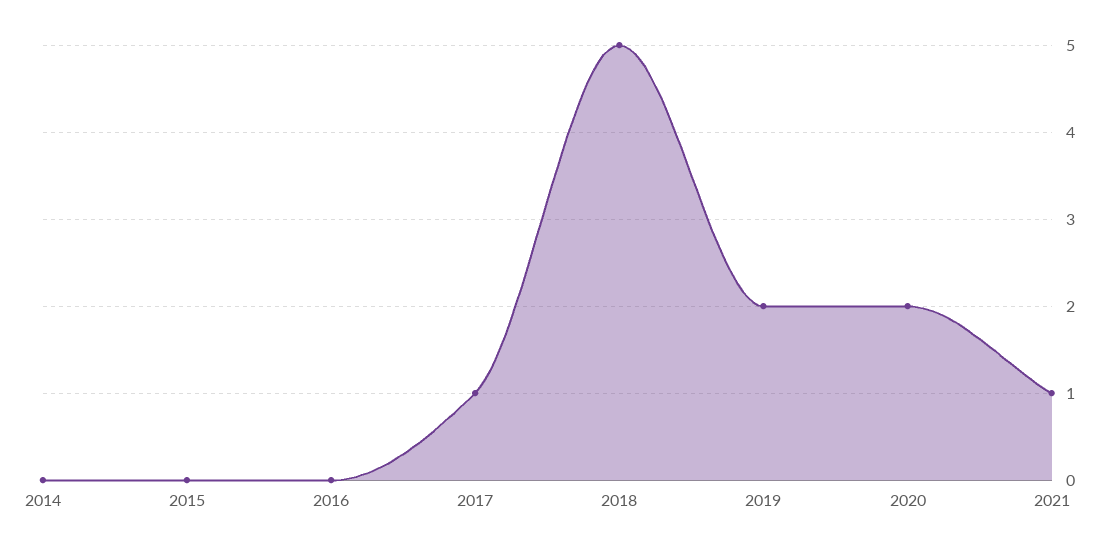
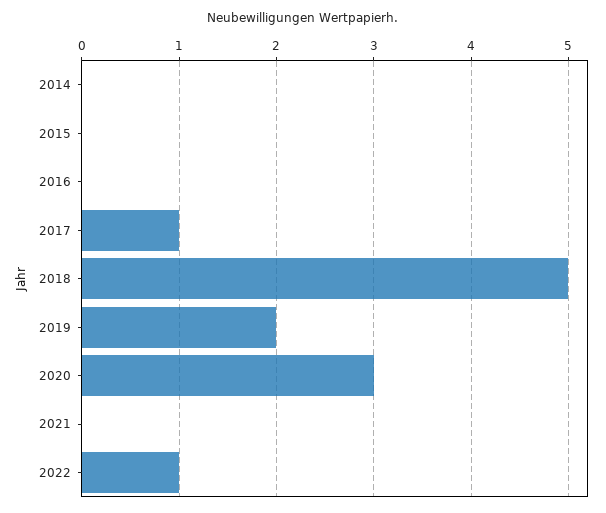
2020: 2 -> 3
2021: 1 -> 0
2022: none -> 1

